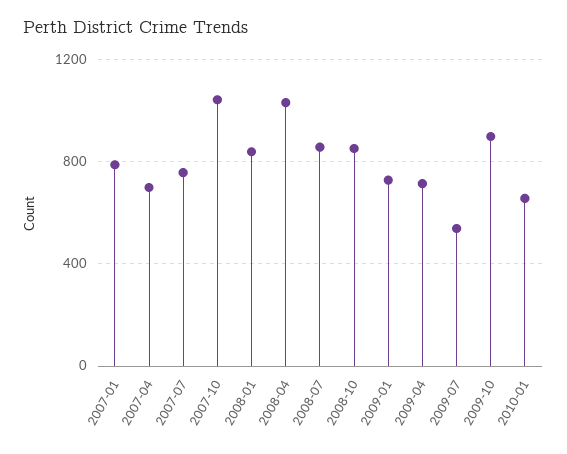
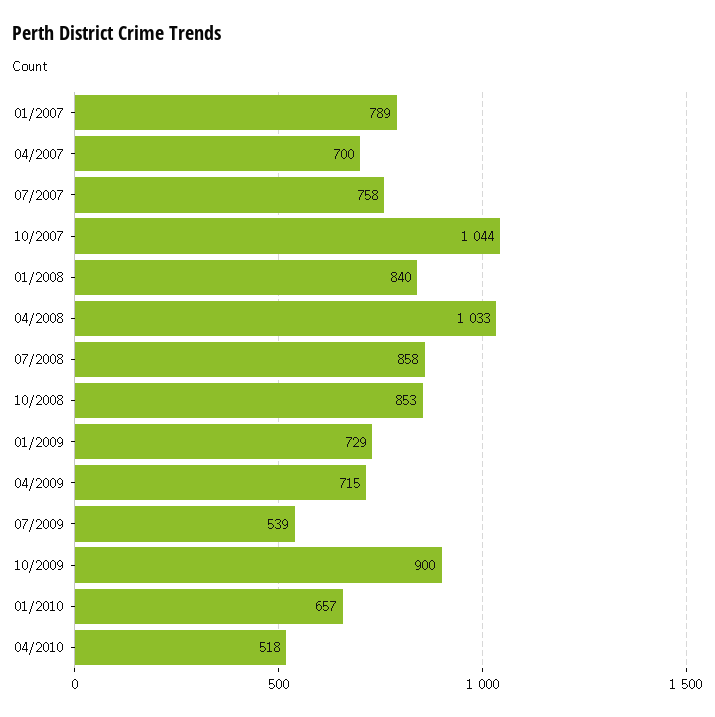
04/2010: none -> 518

